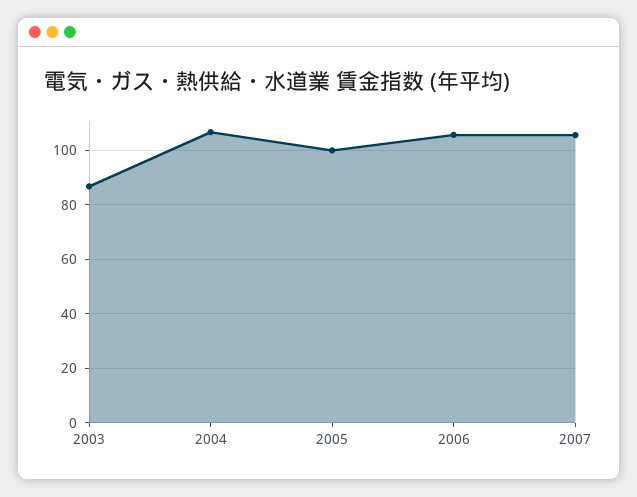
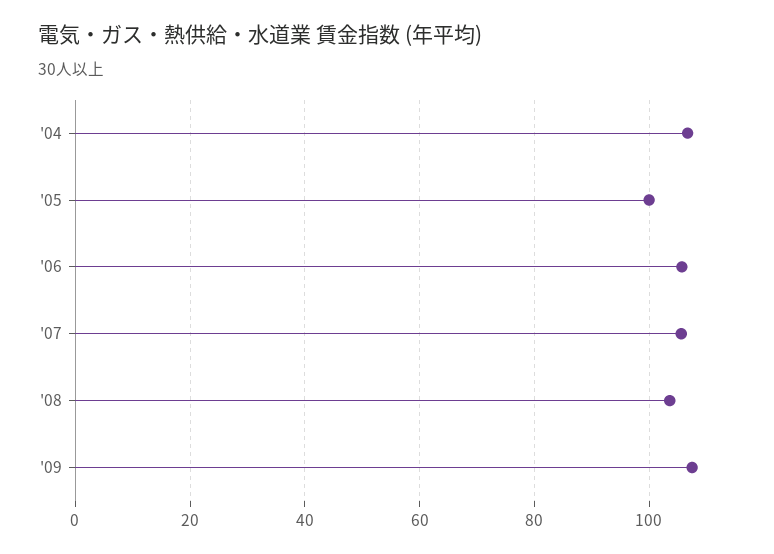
2003: 87.5 -> none
'08: none -> 104
'09: none -> 108

